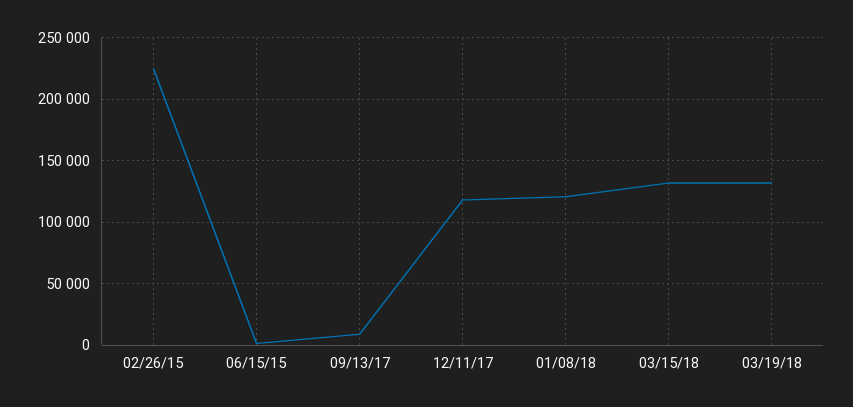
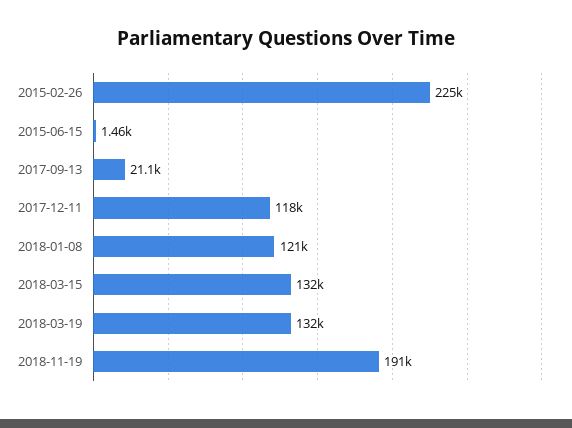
09/13/17: 10000 -> 21100
2018-11-19: none -> 191000

